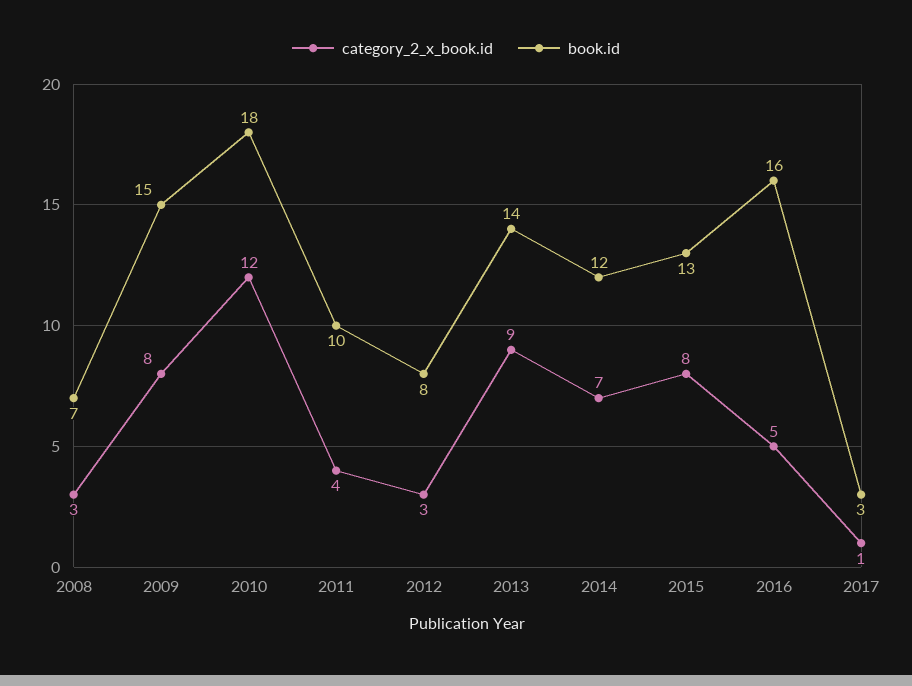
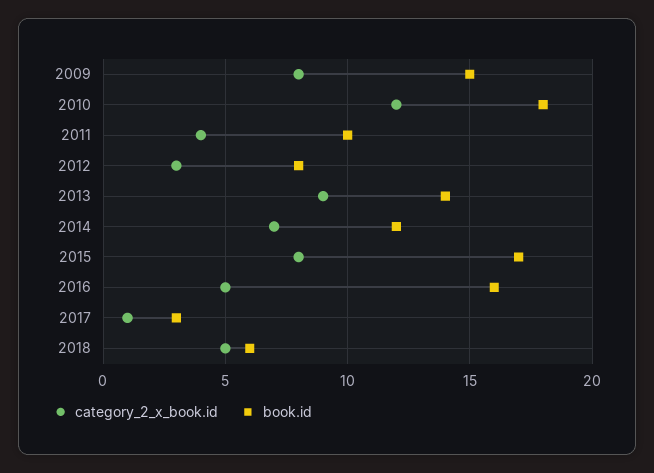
category_2_x_book.id, 2008: 3 -> none
book.id, 2008: 7 -> none
book.id, 2015: 13 -> 17
category_2_x_book.id, 2018: none -> 5
book.id, 2018: none -> 6

